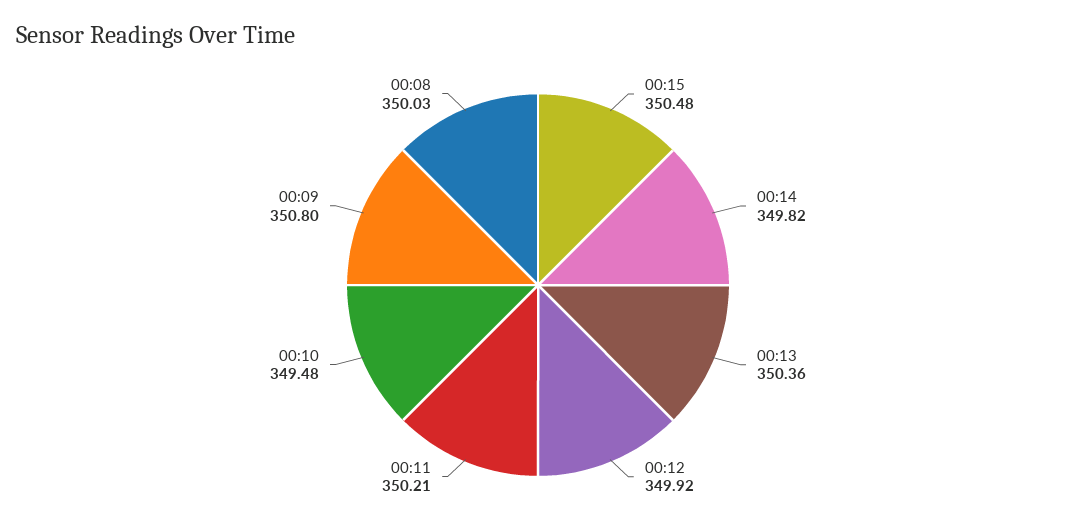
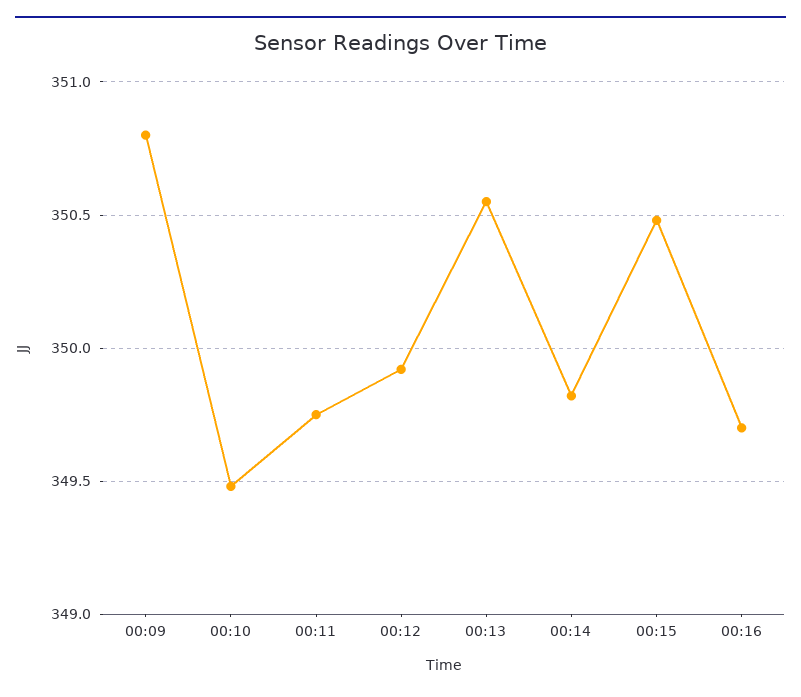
00:13: 350.36 -> 350.55
00:11: 350.21 -> 349.75
00:08: 350.03 -> none
00:16: none -> 349.7

